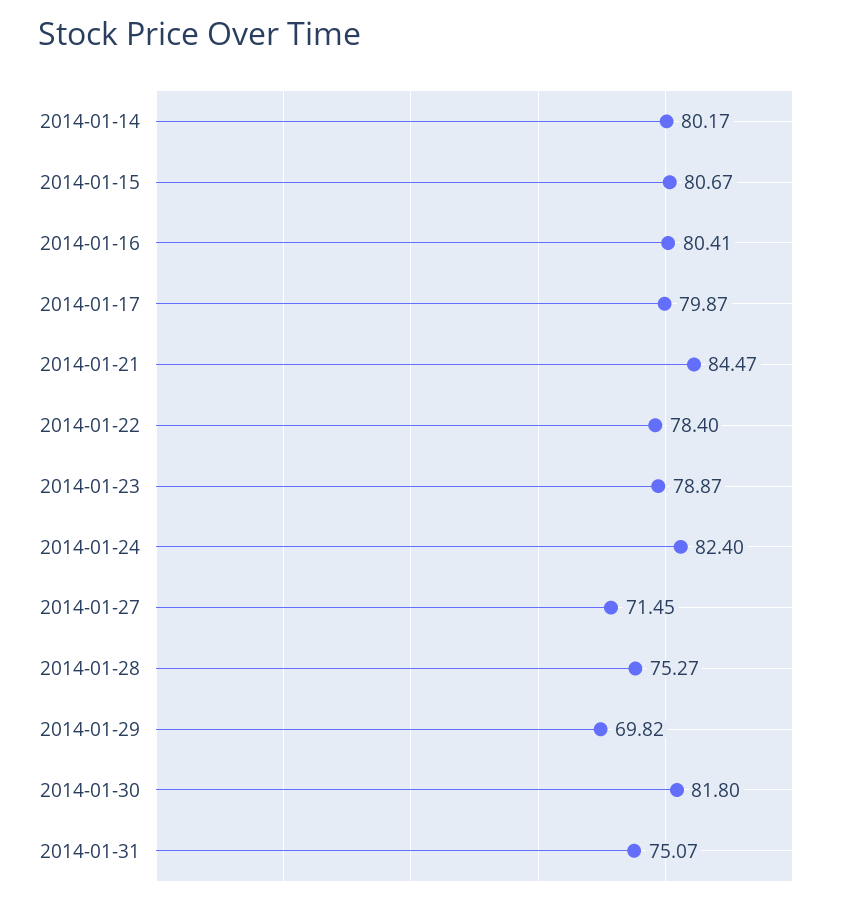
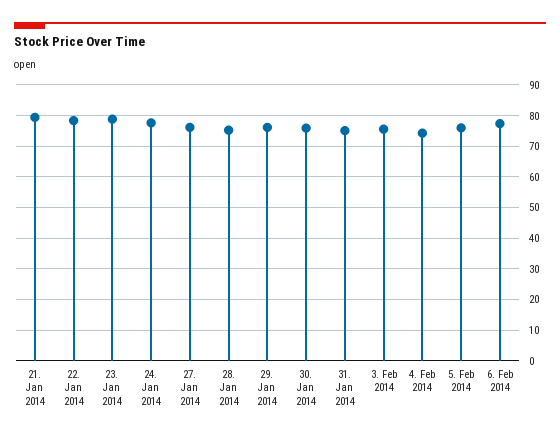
2014-01-14: 80.17 -> none
2014-01-15: 80.67 -> none
2014-01-16: 80.41 -> none
2014-01-17: 79.87 -> none
2014-01-21: 84.47 -> 80
2014-01-24: 82.4 -> 78
2014-01-27: 71.45 -> 76
2014-01-29: 69.82 -> 76
2014-01-30: 81.8 -> 76
3. Feb 2014: none -> 76
4. Feb 2014: none -> 74
5. Feb 2014: none -> 76
6. Feb 2014: none -> 78

